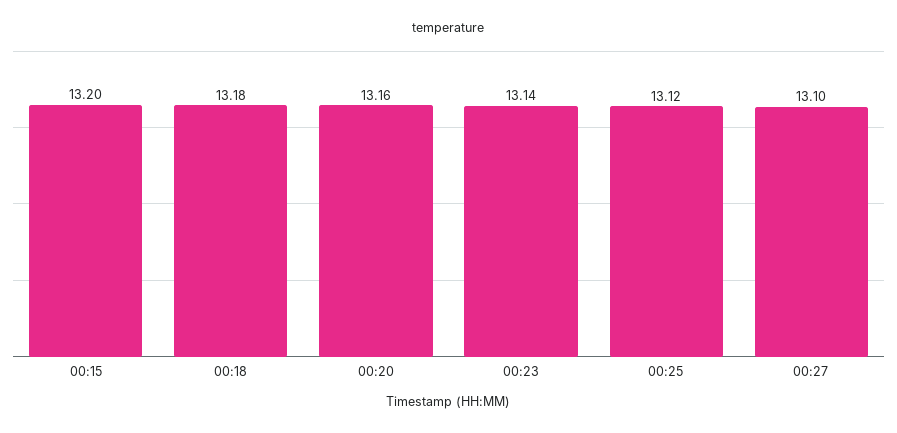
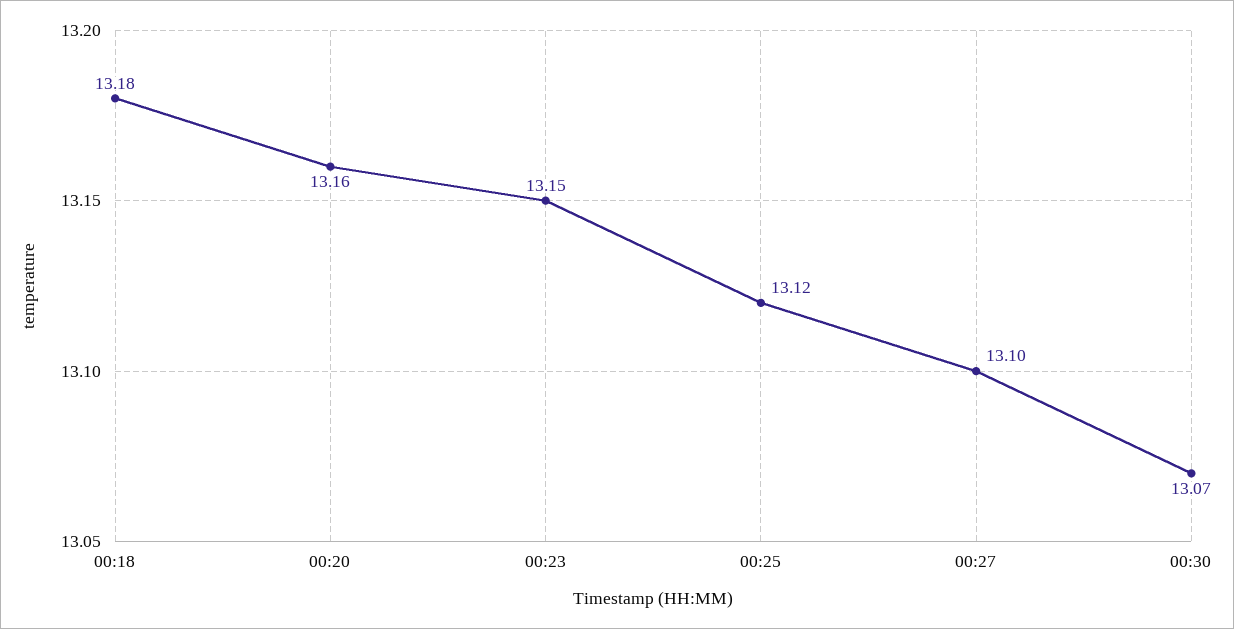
00:15: 13.2 -> none
00:23: 13.14 -> 13.15
00:30: none -> 13.07

